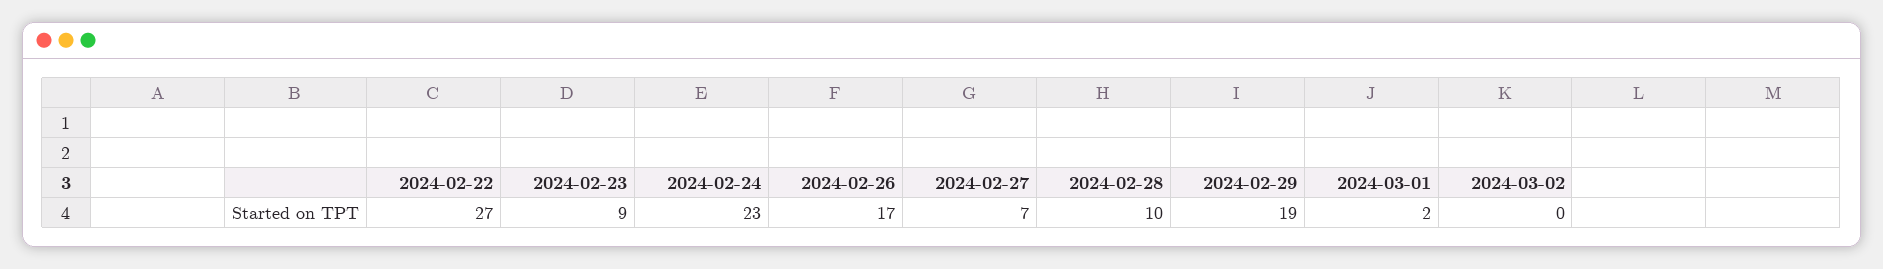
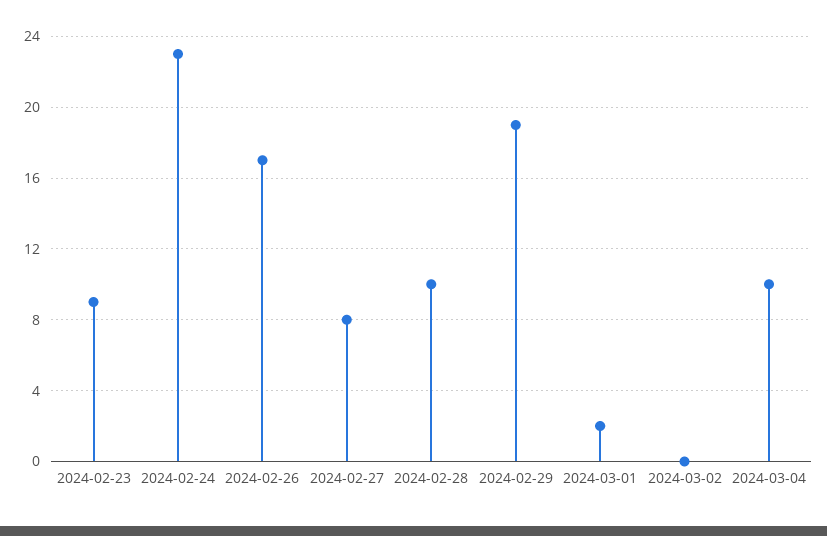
2024-02-22: 27 -> none
2024-02-27: 7 -> 8
2024-03-04: none -> 10

